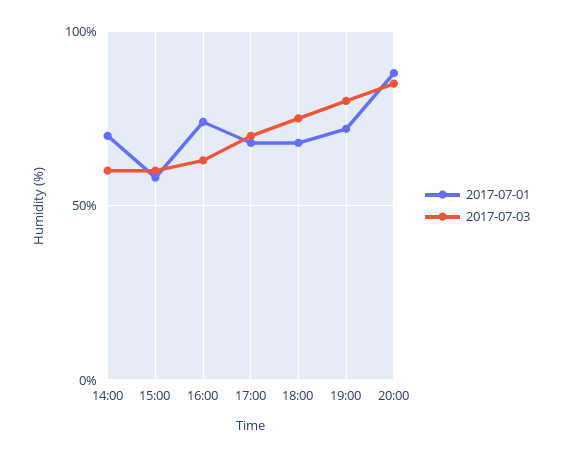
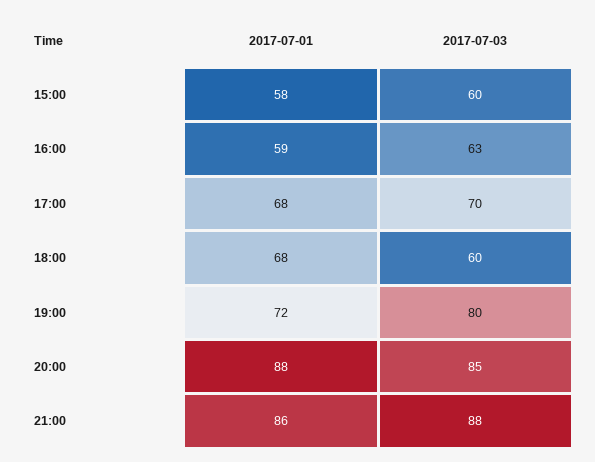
2017-07-01, 14:00: 70 -> none
2017-07-03, 14:00: 60 -> none
2017-07-01, 16:00: 75 -> 59
2017-07-03, 18:00: 75 -> 60
2017-07-01, 21:00: none -> 86
2017-07-03, 21:00: none -> 88

